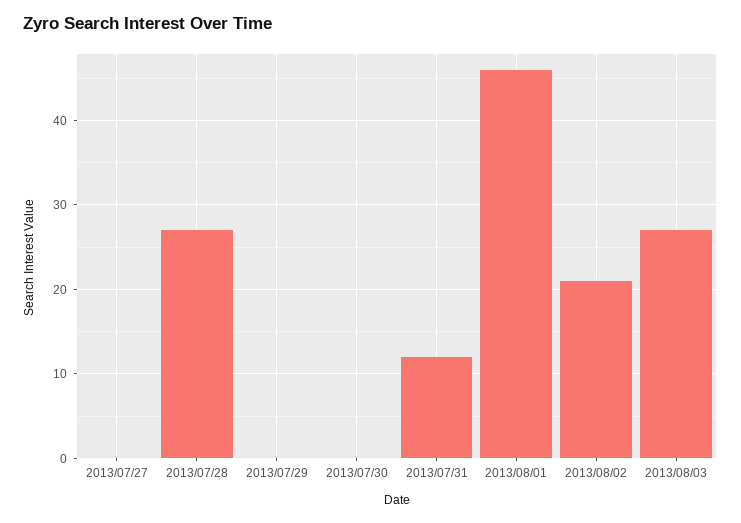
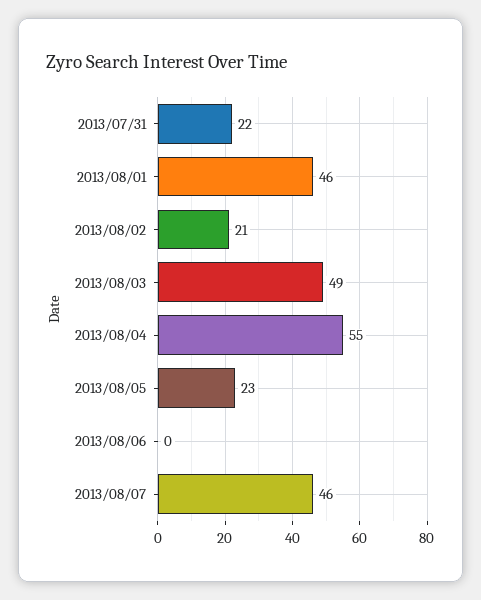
2013/07/27: 0 -> none
2013/07/28: 27 -> none
2013/07/29: 0 -> none
2013/07/30: 0 -> none
2013/07/31: 12 -> 22
2013/08/03: 27 -> 49
2013/08/04: none -> 55
2013/08/05: none -> 23
2013/08/06: none -> 0
2013/08/07: none -> 46

